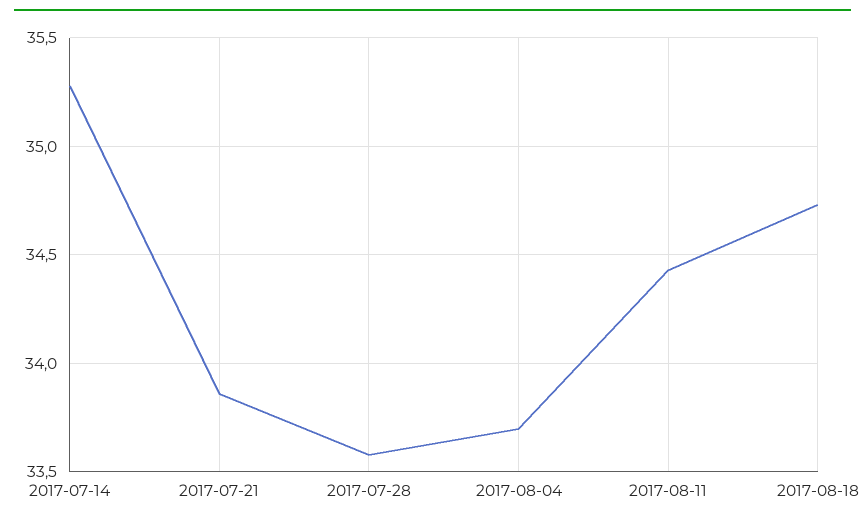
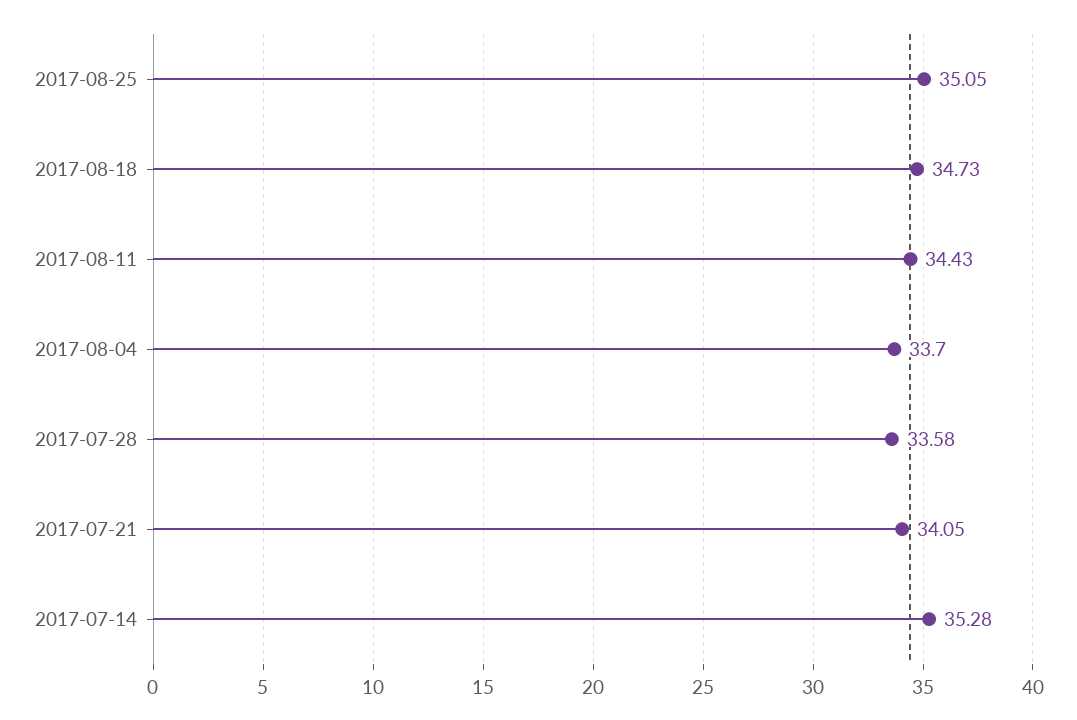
2017-07-21: 33.85 -> 34.05
2017-08-25: none -> 35.05

